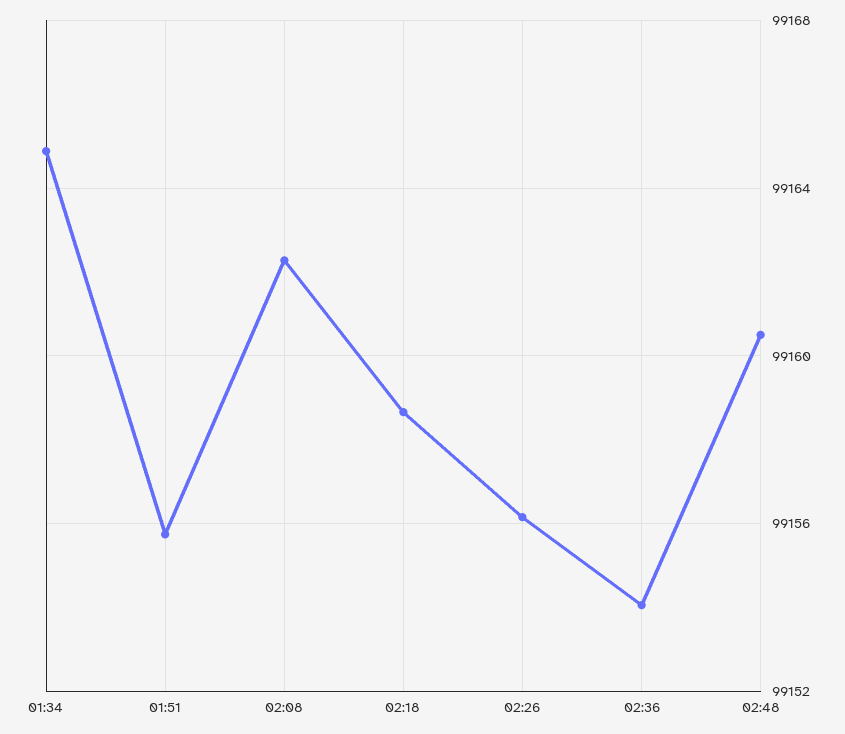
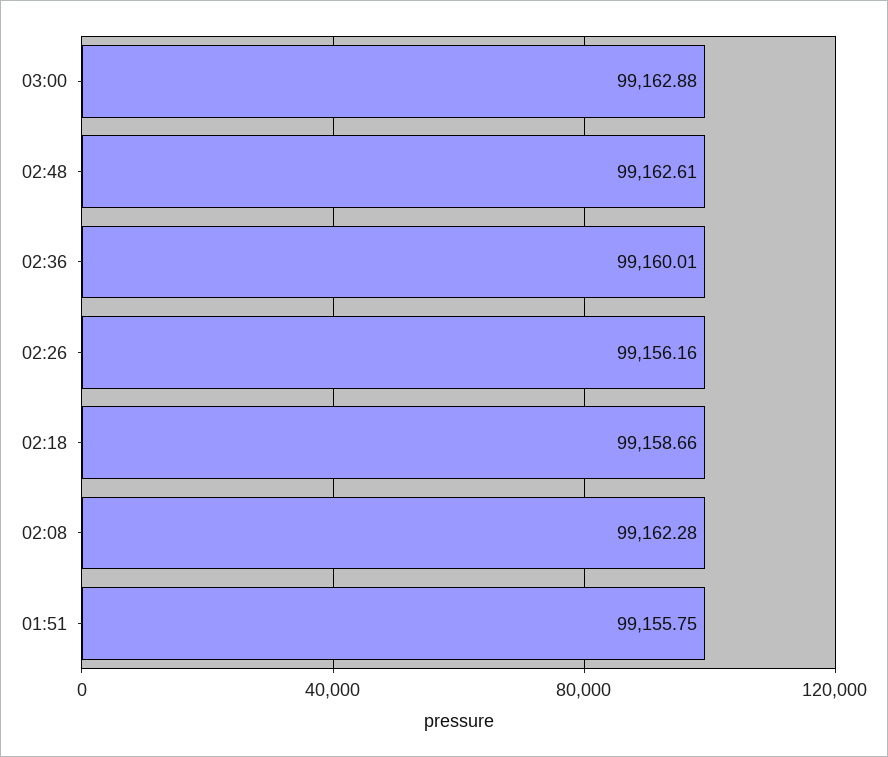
01:34: 99165 -> none
02:36: 99154 -> 99160.01
02:48: 99160.5 -> 99162.61
03:00: none -> 99162.88

